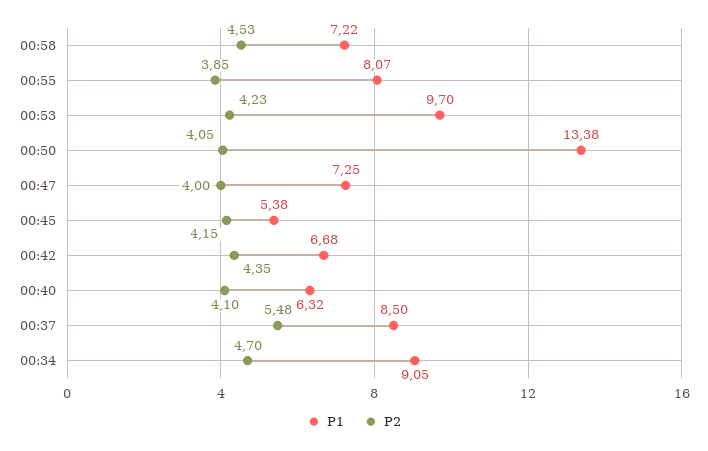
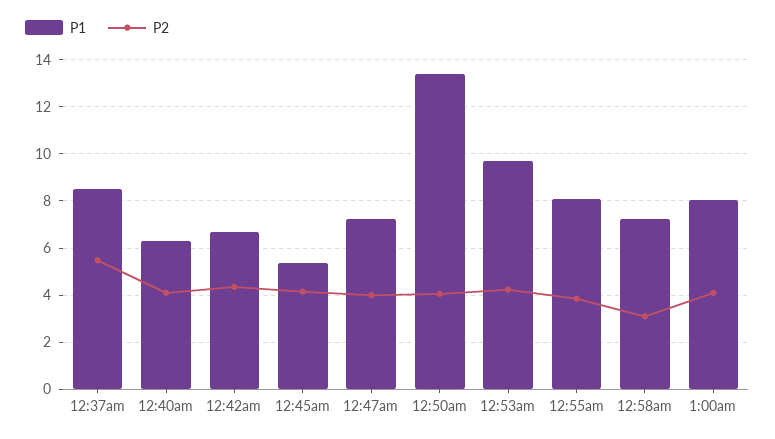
P2, 00:58: 4.53 -> 3
P1, 00:34: 9.05 -> none
P2, 00:34: 4.7 -> none
P1, 1:00am: none -> 8
P2, 1:00am: none -> 4

